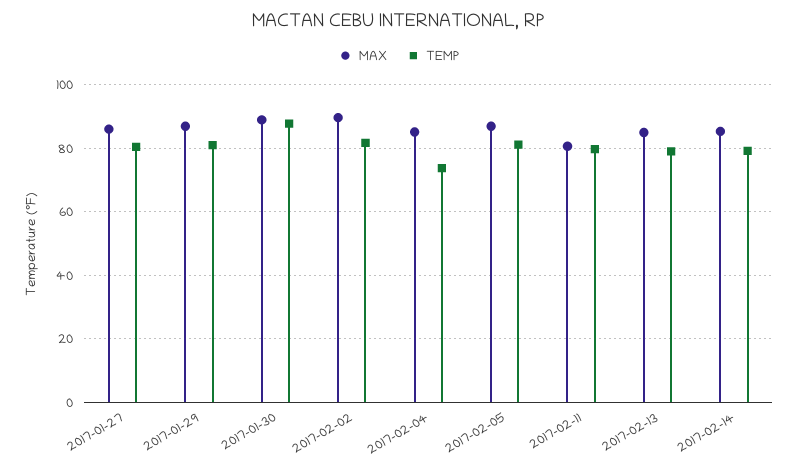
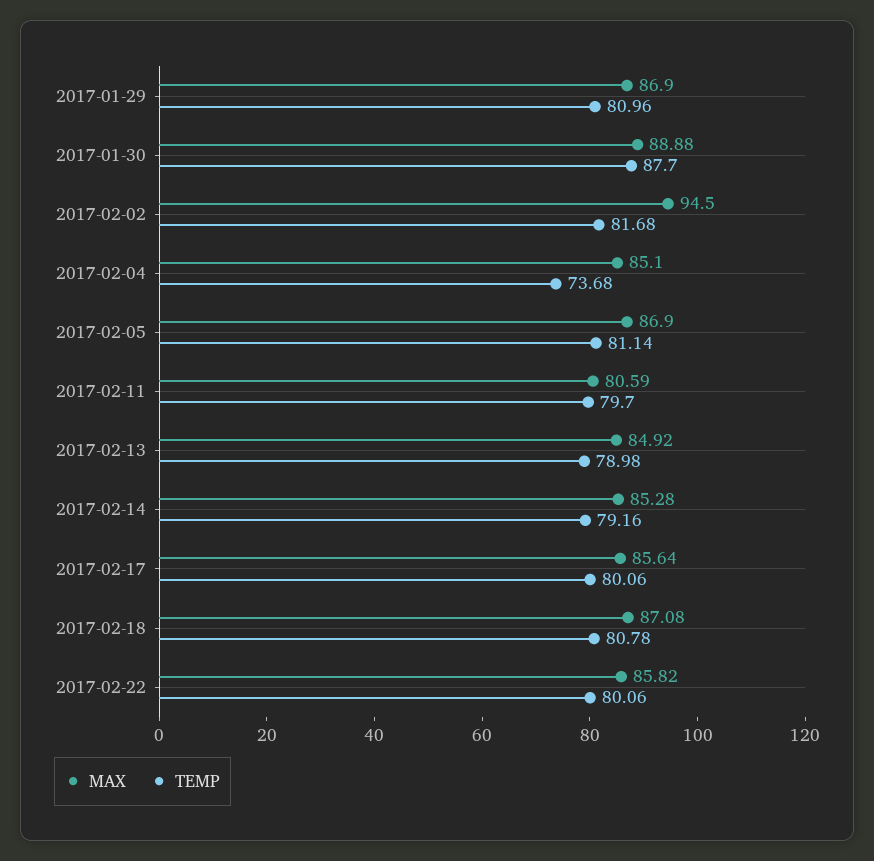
MAX, 2017-01-27: 86 -> none
TEMP, 2017-01-27: 80 -> none
MAX, 2017-02-02: 90 -> 94.5
MAX, 2017-02-17: none -> 85.64
TEMP, 2017-02-17: none -> 80.06
MAX, 2017-02-18: none -> 87.08
TEMP, 2017-02-18: none -> 80.78
MAX, 2017-02-22: none -> 85.82
TEMP, 2017-02-22: none -> 80.06

